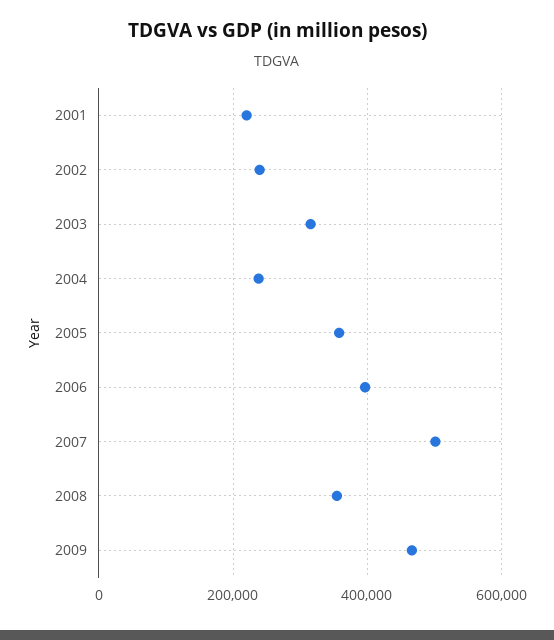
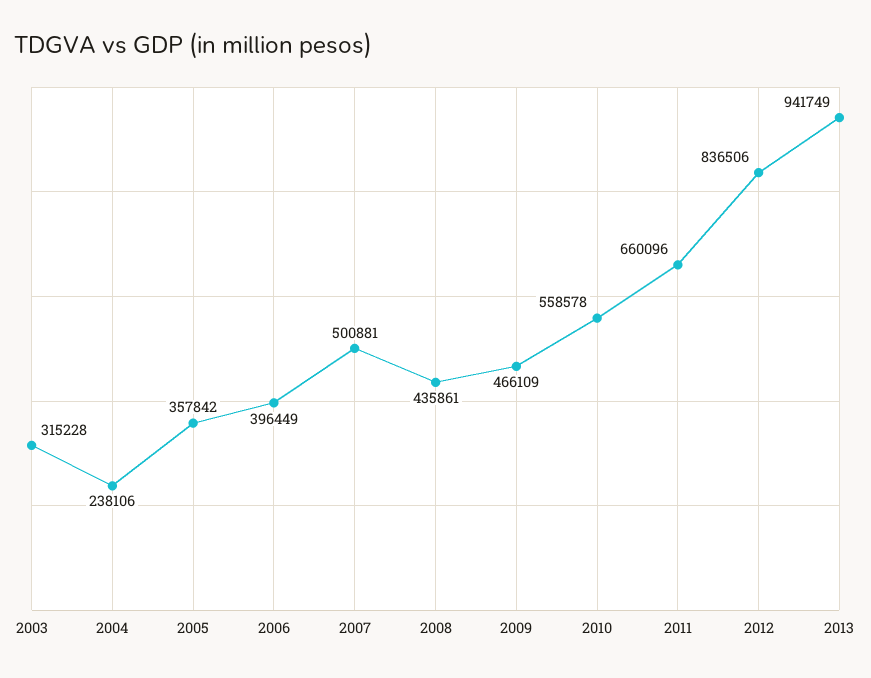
2001: 220000 -> none
2002: 240000 -> none
2008: 360000 -> 435861
2010: none -> 558578
2011: none -> 660096
2012: none -> 836506
2013: none -> 941749

